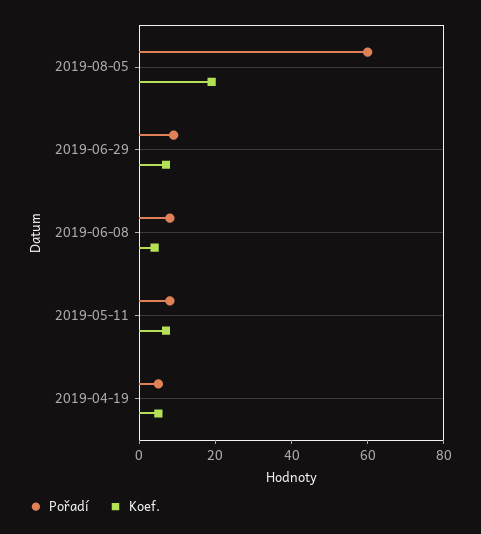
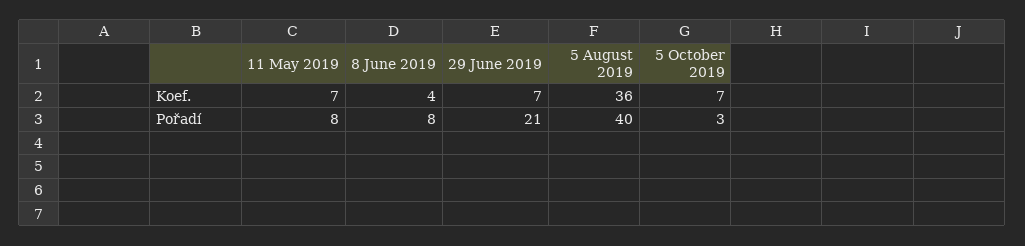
Pořadí, 2019-08-05: 60 -> 40
Koef., 2019-08-05: 20 -> 36
Pořadí, 2019-06-29: 10 -> 21
Pořadí, 2019-04-19: 5 -> none
Koef., 2019-04-19: 5 -> none
Koef., 5 October 2019: none -> 7
Pořadí, 5 October 2019: none -> 3

